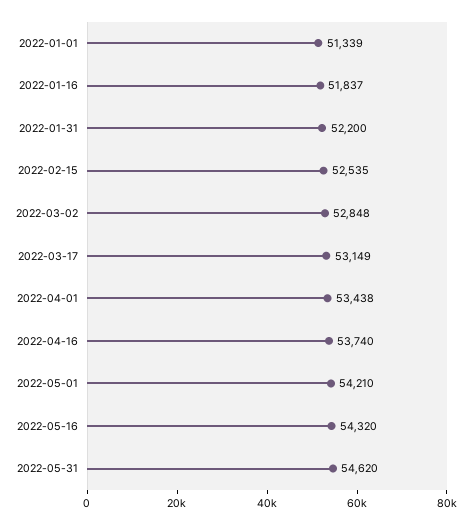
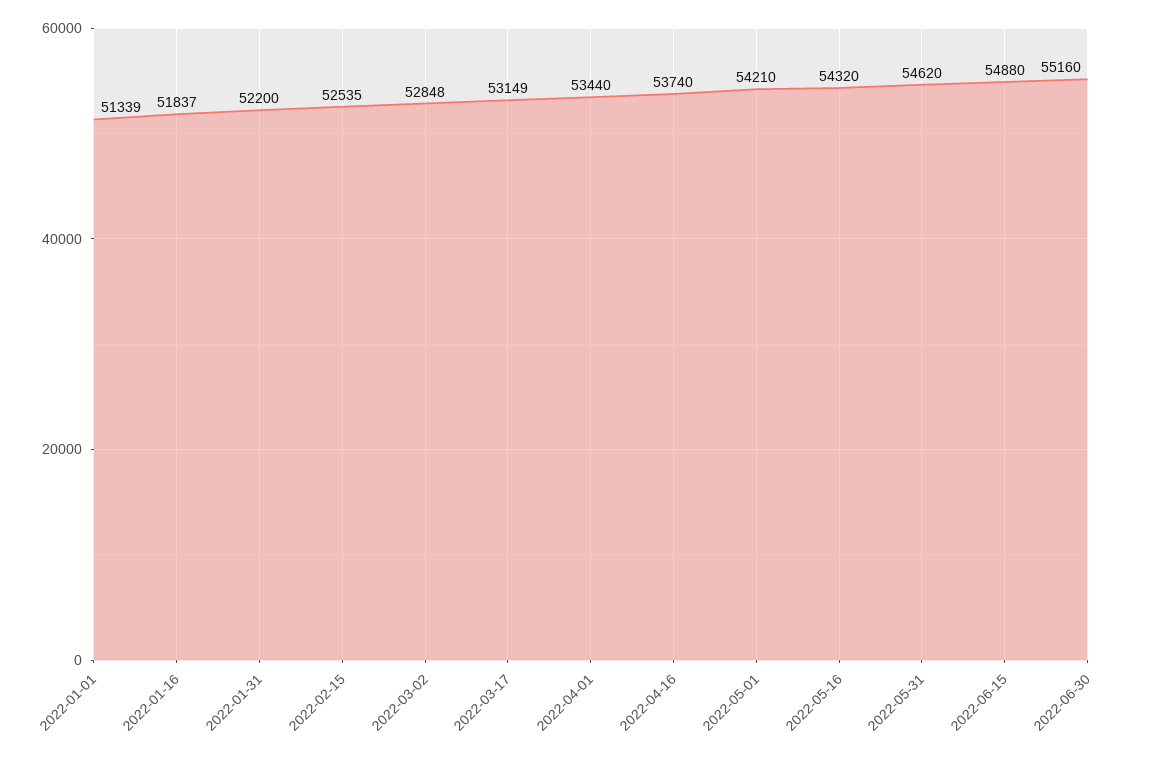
2022-04-01: 53438 -> 53440
2022-06-15: none -> 54880
2022-06-30: none -> 55160

